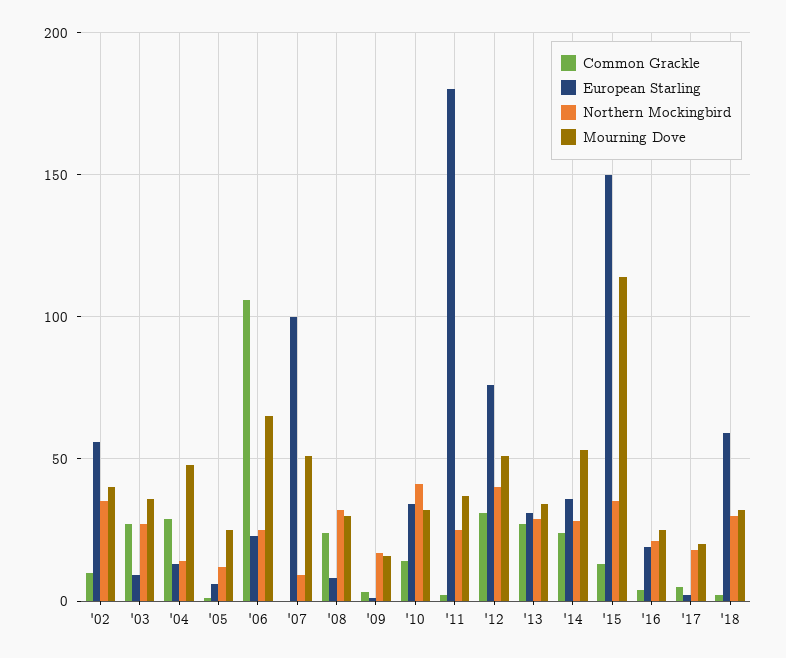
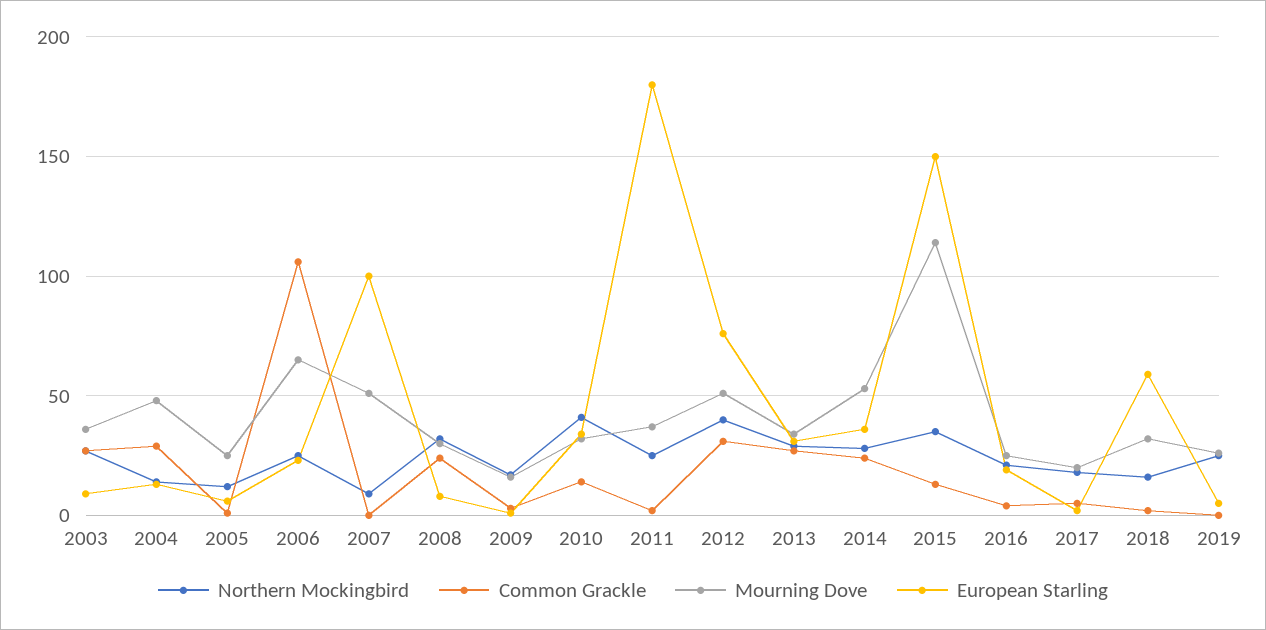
Common Grackle, '02: 10 -> none
European Starling, '02: 55 -> none
Northern Mockingbird, '02: 35 -> none
Mourning Dove, '02: 40 -> none
Northern Mockingbird, '18: 30 -> 15
Northern Mockingbird, 2019: none -> 25
Common Grackle, 2019: none -> 0
Mourning Dove, 2019: none -> 25
European Starling, 2019: none -> 5

